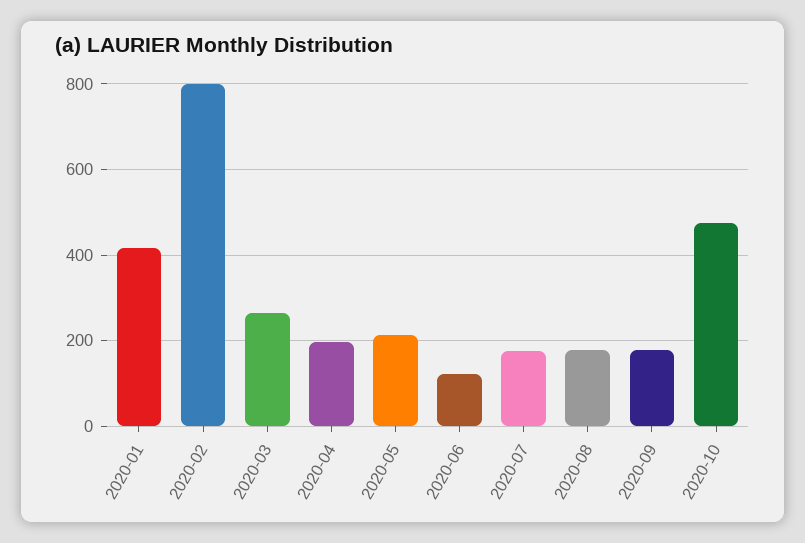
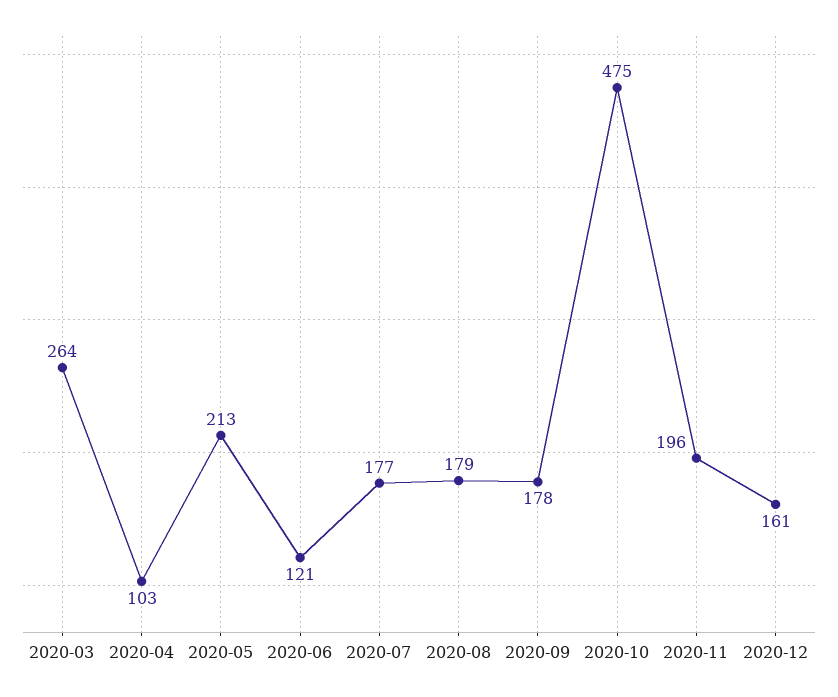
2020-01: 420 -> none
2020-02: 800 -> none
2020-04: 200 -> 103
2020-11: none -> 196
2020-12: none -> 161

